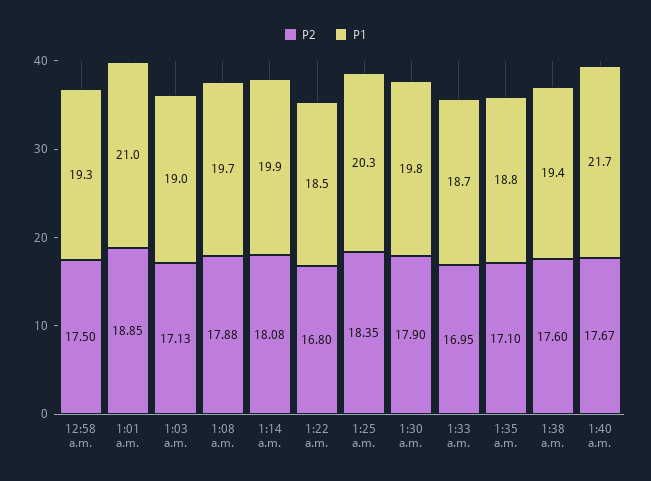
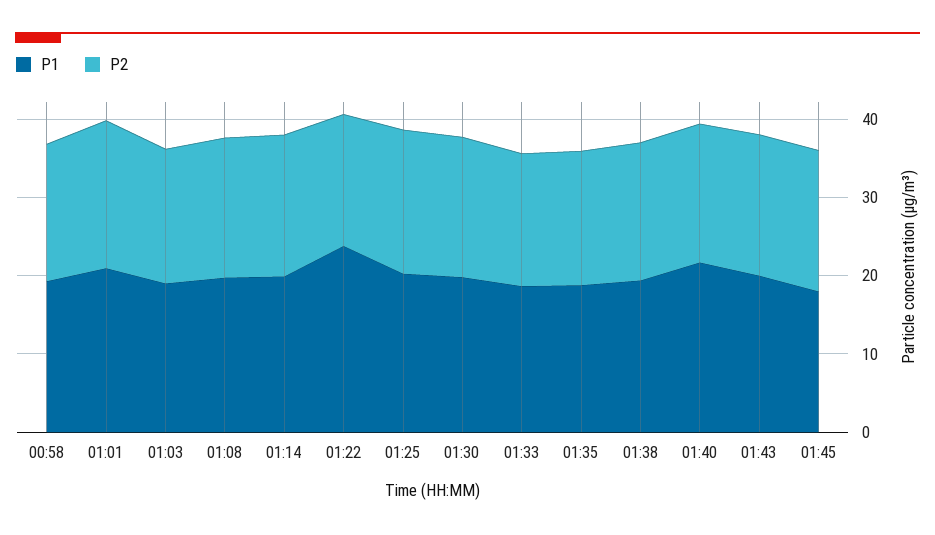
P1, 1:22 a.m.: 18.5 -> 24
P1, 01:43: none -> 20
P2, 01:43: none -> 18
P1, 01:45: none -> 18
P2, 01:45: none -> 18

